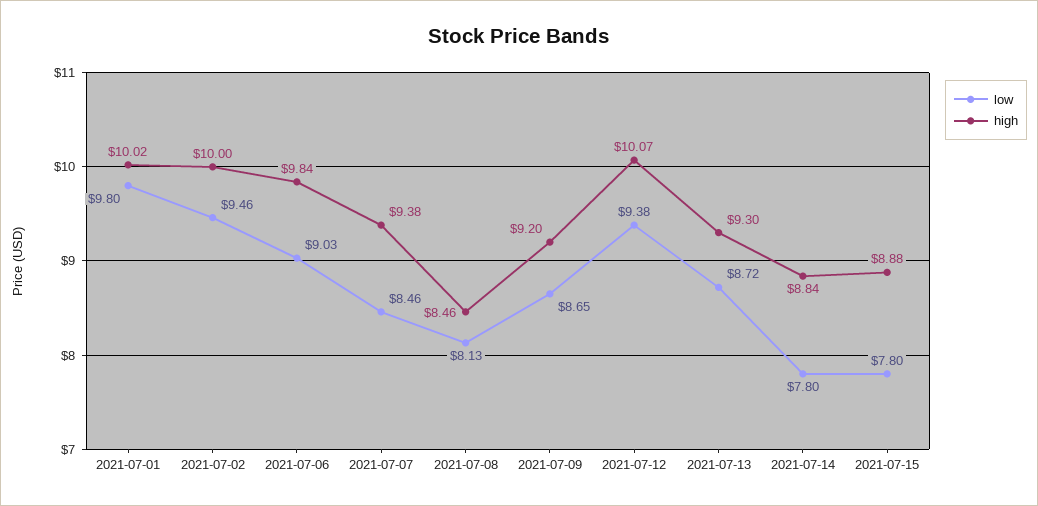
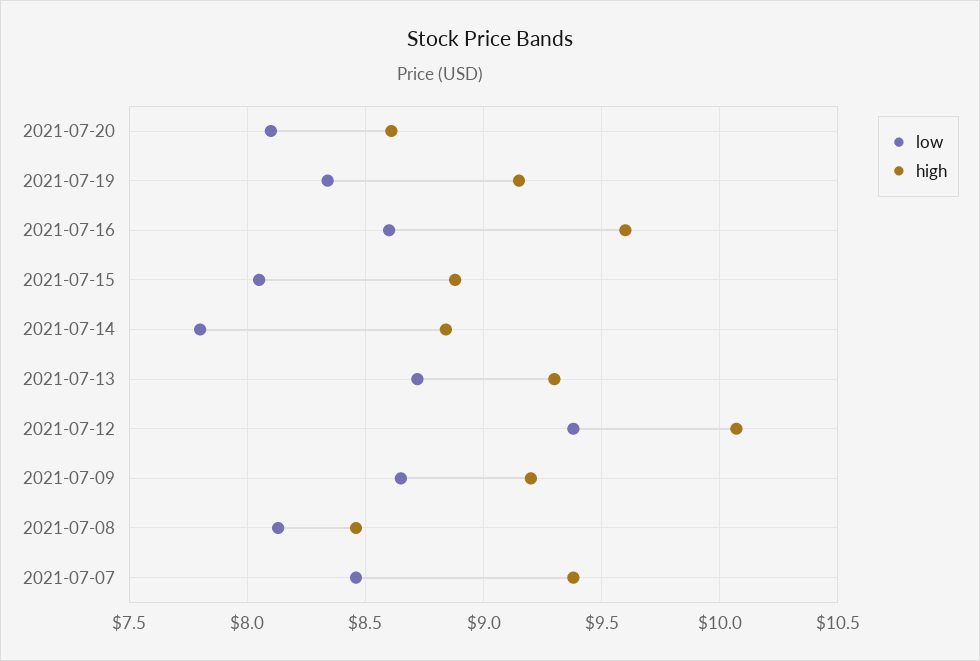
low, 2021-07-01: 9.8 -> none
high, 2021-07-01: 10.02 -> none
low, 2021-07-02: 9.46 -> none
high, 2021-07-02: 10 -> none
low, 2021-07-06: 9.03 -> none
high, 2021-07-06: 9.84 -> none
low, 2021-07-15: 7.8 -> 8.05
low, 2021-07-20: none -> 8.1
high, 2021-07-20: none -> 8.6
low, 2021-07-19: none -> 8.35
high, 2021-07-19: none -> 9.15
low, 2021-07-16: none -> 8.6
high, 2021-07-16: none -> 9.6

